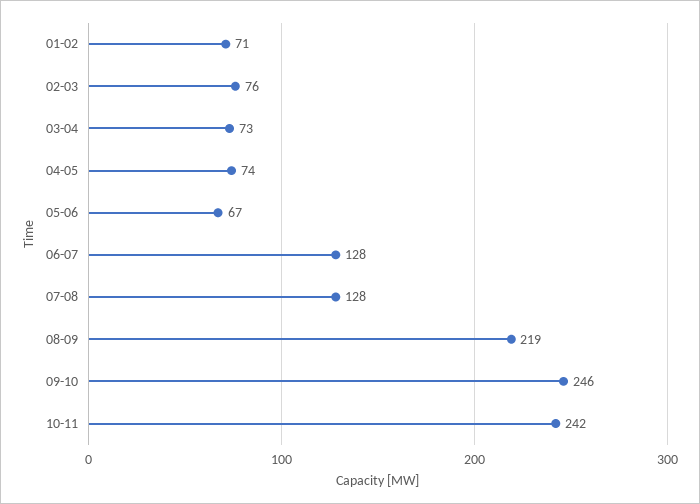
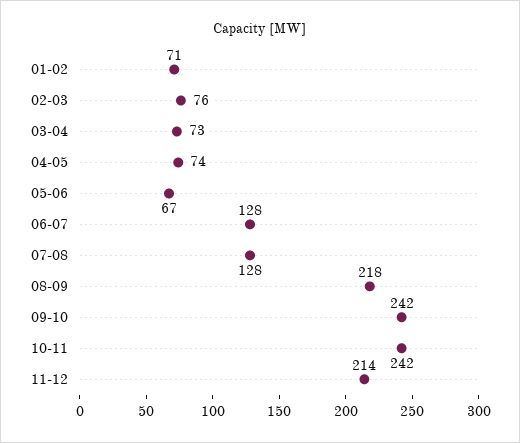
08-09: 219 -> 218
09-10: 246 -> 242
11-12: none -> 214

